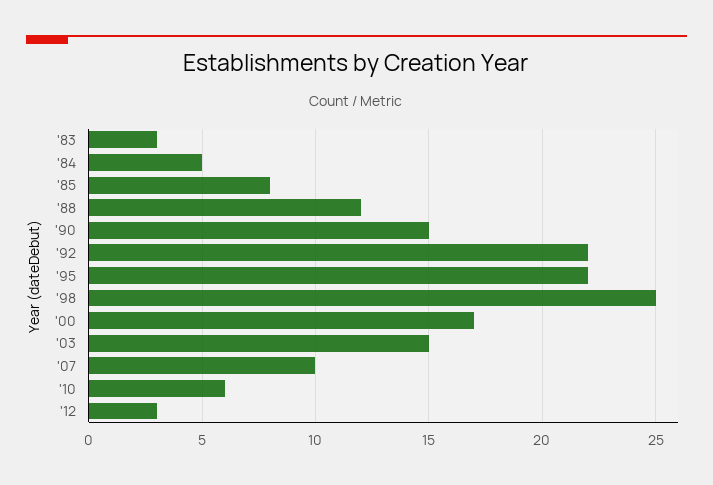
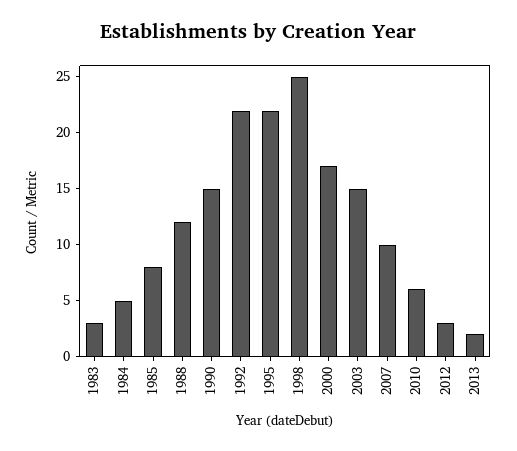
2013: none -> 2

